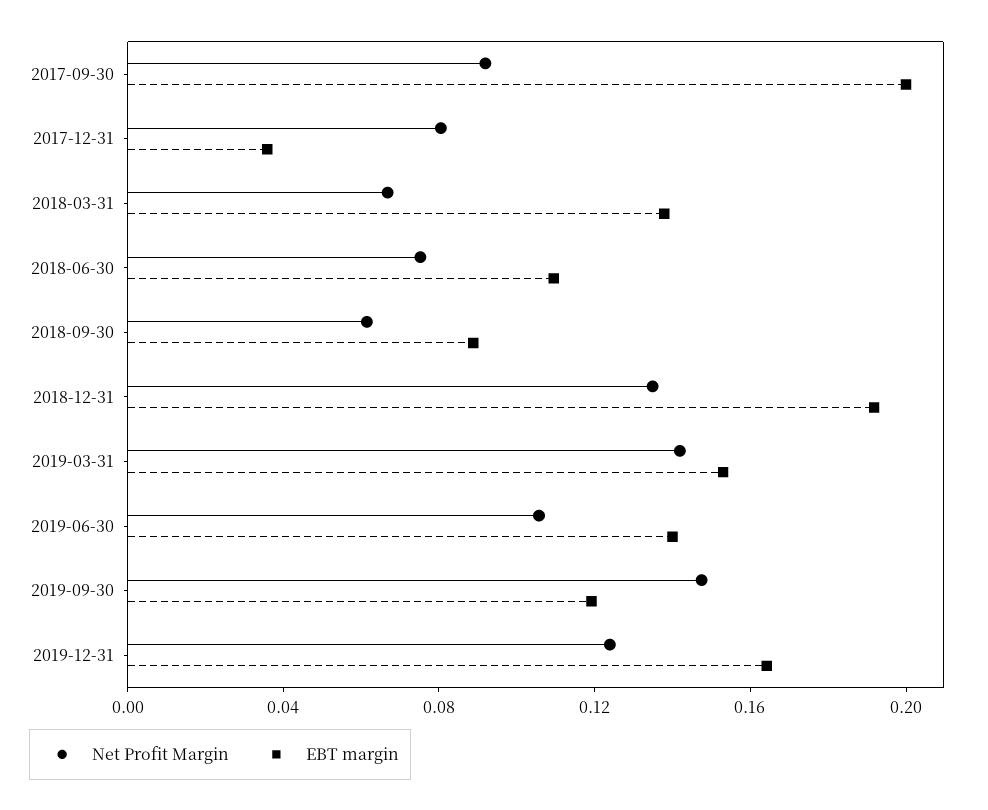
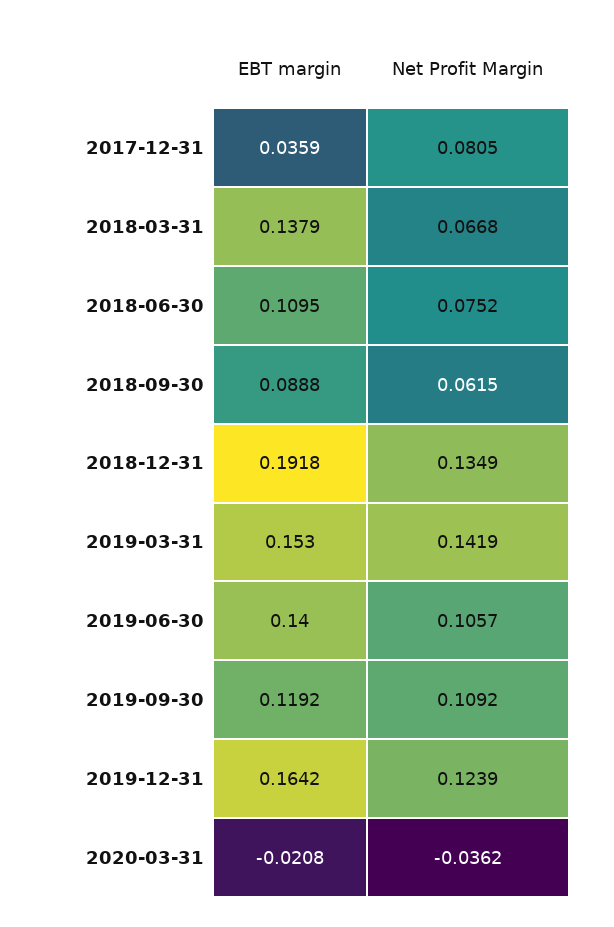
Net Profit Margin, 2017-09-30: 0.09 -> none
EBT margin, 2017-09-30: 0.2 -> none
Net Profit Margin, 2019-09-30: 0.15 -> 0.1092
EBT margin, 2020-03-31: none -> -0.0208
Net Profit Margin, 2020-03-31: none -> -0.0362

